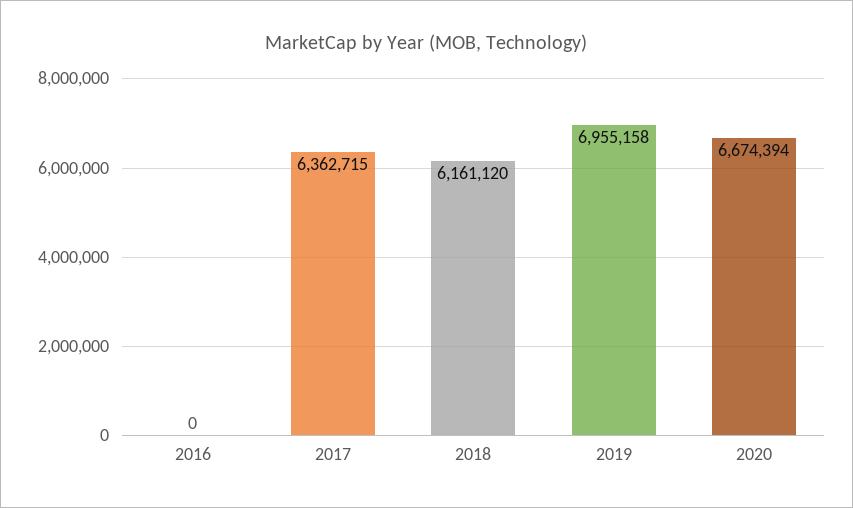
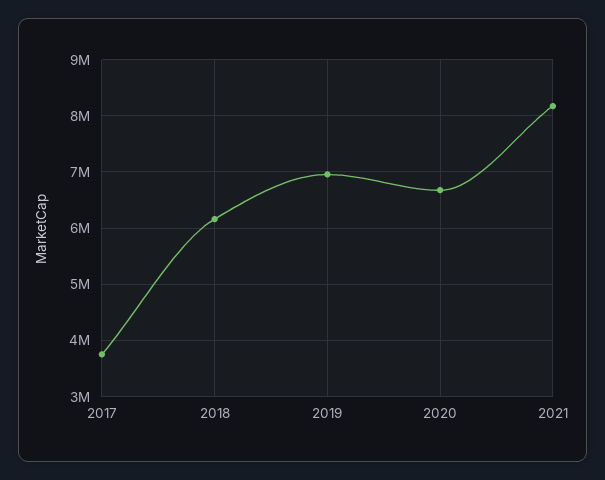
2016: 0 -> none
2017: 6362715 -> 3800000
2021: none -> 8200000

